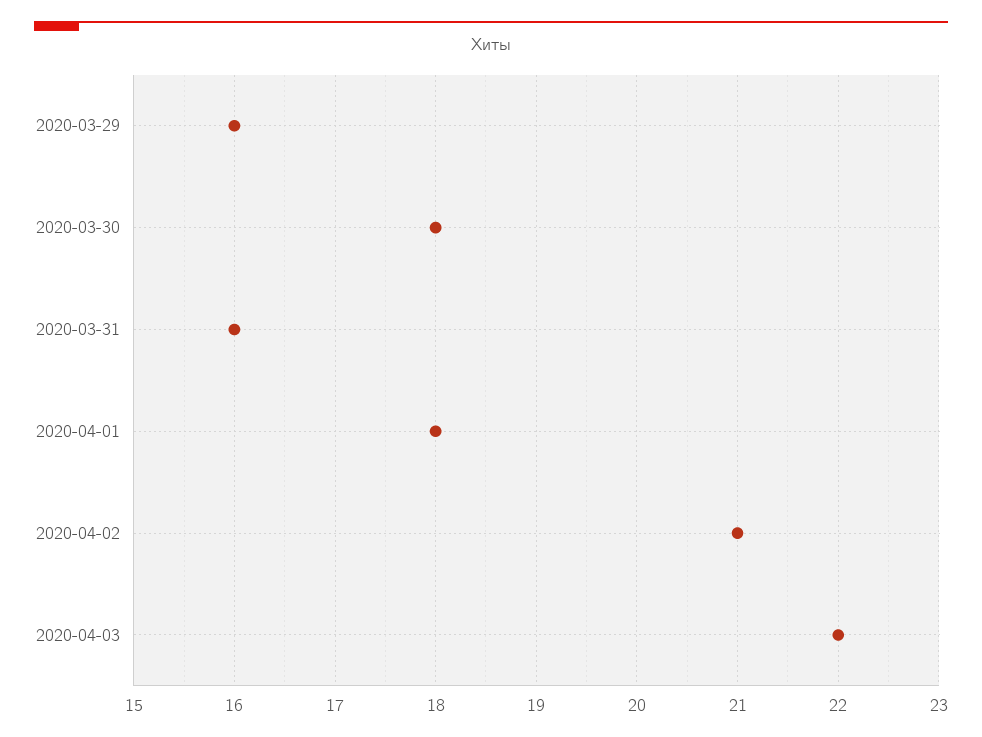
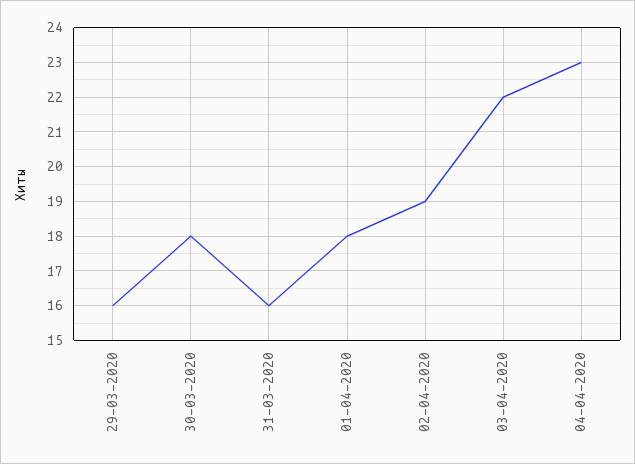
2020-04-02: 21 -> 19
04-04-2020: none -> 23

